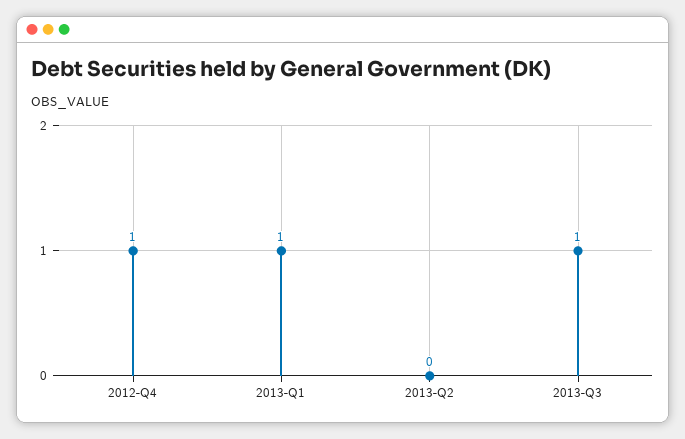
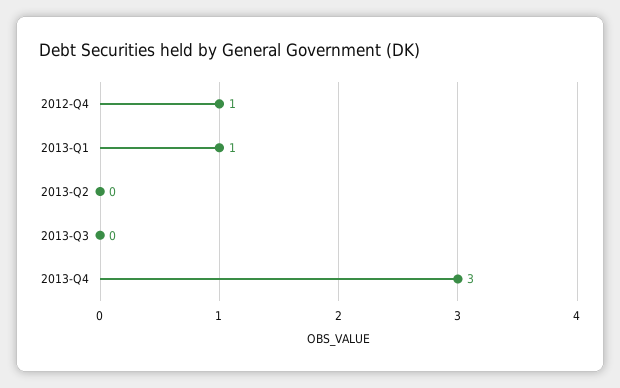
2013-Q3: 1 -> 0
2013-Q4: none -> 3

